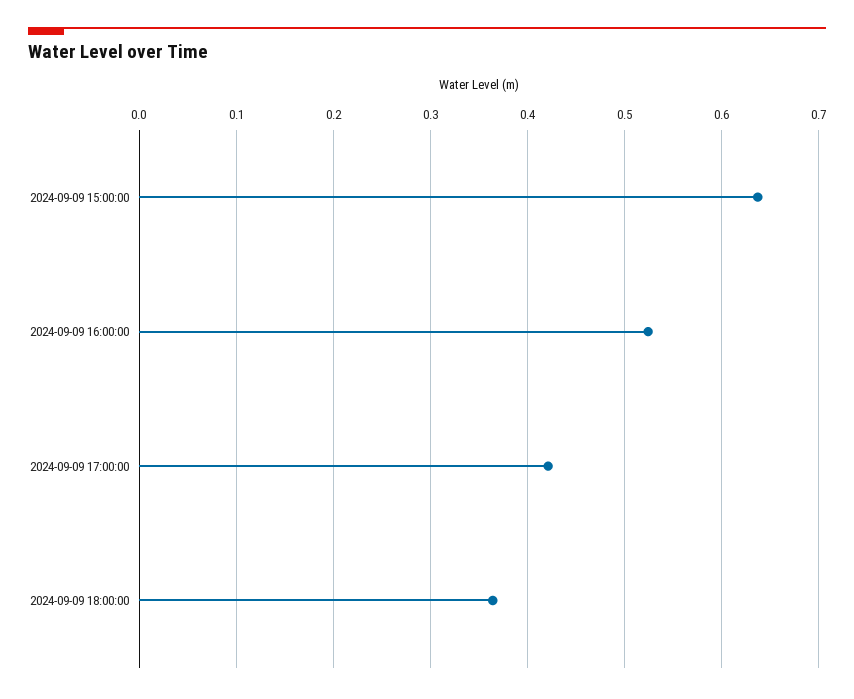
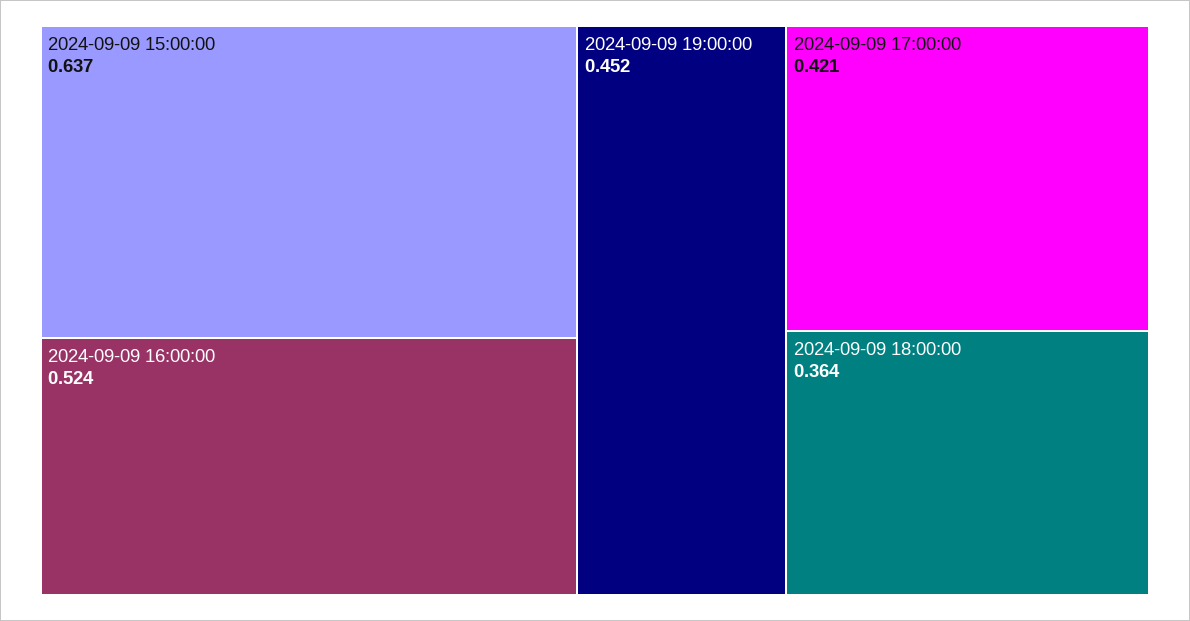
2024-09-09 19:00:00: none -> 0.452

